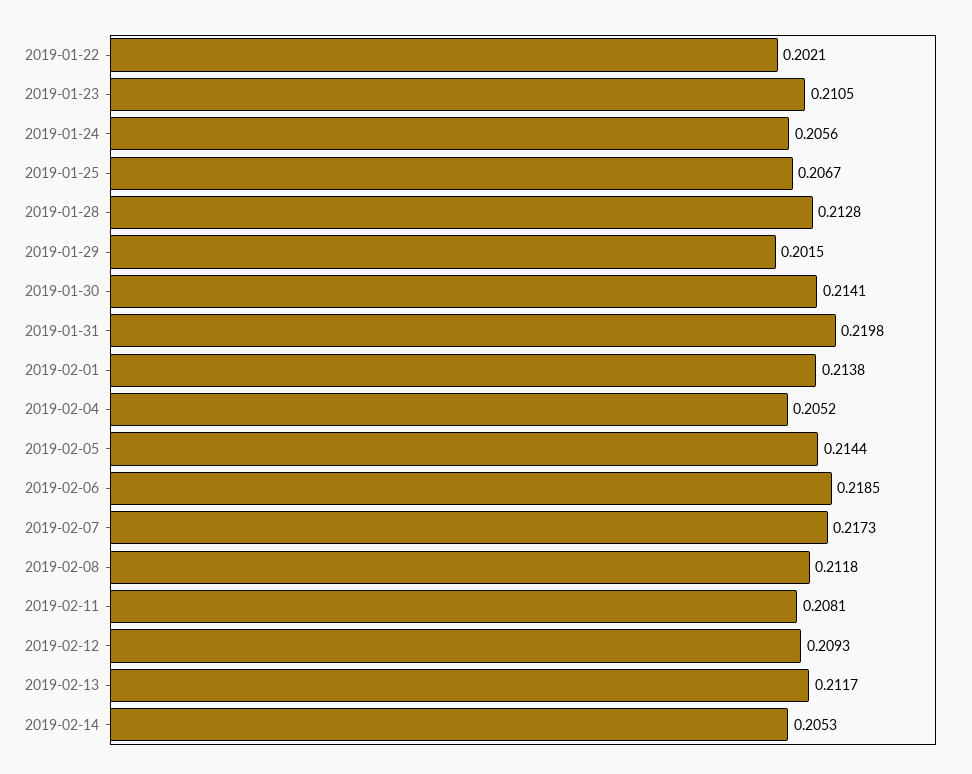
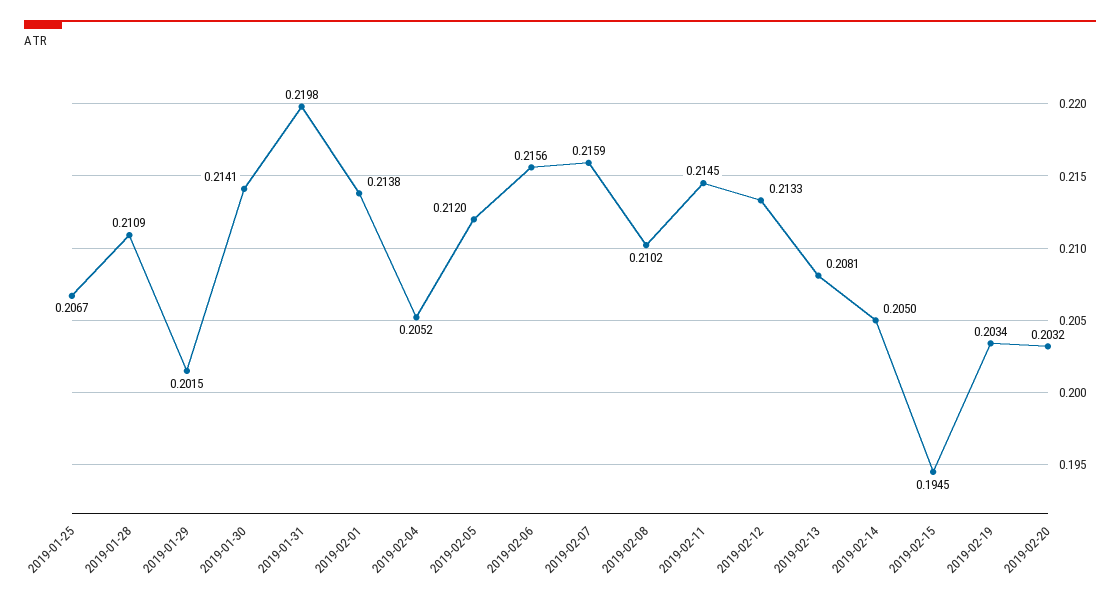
2019-01-22: 0.2021 -> none
2019-01-23: 0.2105 -> none
2019-01-24: 0.2056 -> none
2019-01-28: 0.2128 -> 0.2109
2019-02-05: 0.2144 -> 0.212
2019-02-06: 0.2185 -> 0.2156
2019-02-07: 0.2173 -> 0.2159
2019-02-08: 0.2118 -> 0.2102
2019-02-11: 0.2081 -> 0.2145
2019-02-12: 0.2093 -> 0.2133
2019-02-13: 0.2117 -> 0.2081
2019-02-14: 0.2053 -> 0.205
2019-02-15: none -> 0.1945
2019-02-19: none -> 0.2034
2019-02-20: none -> 0.2032

